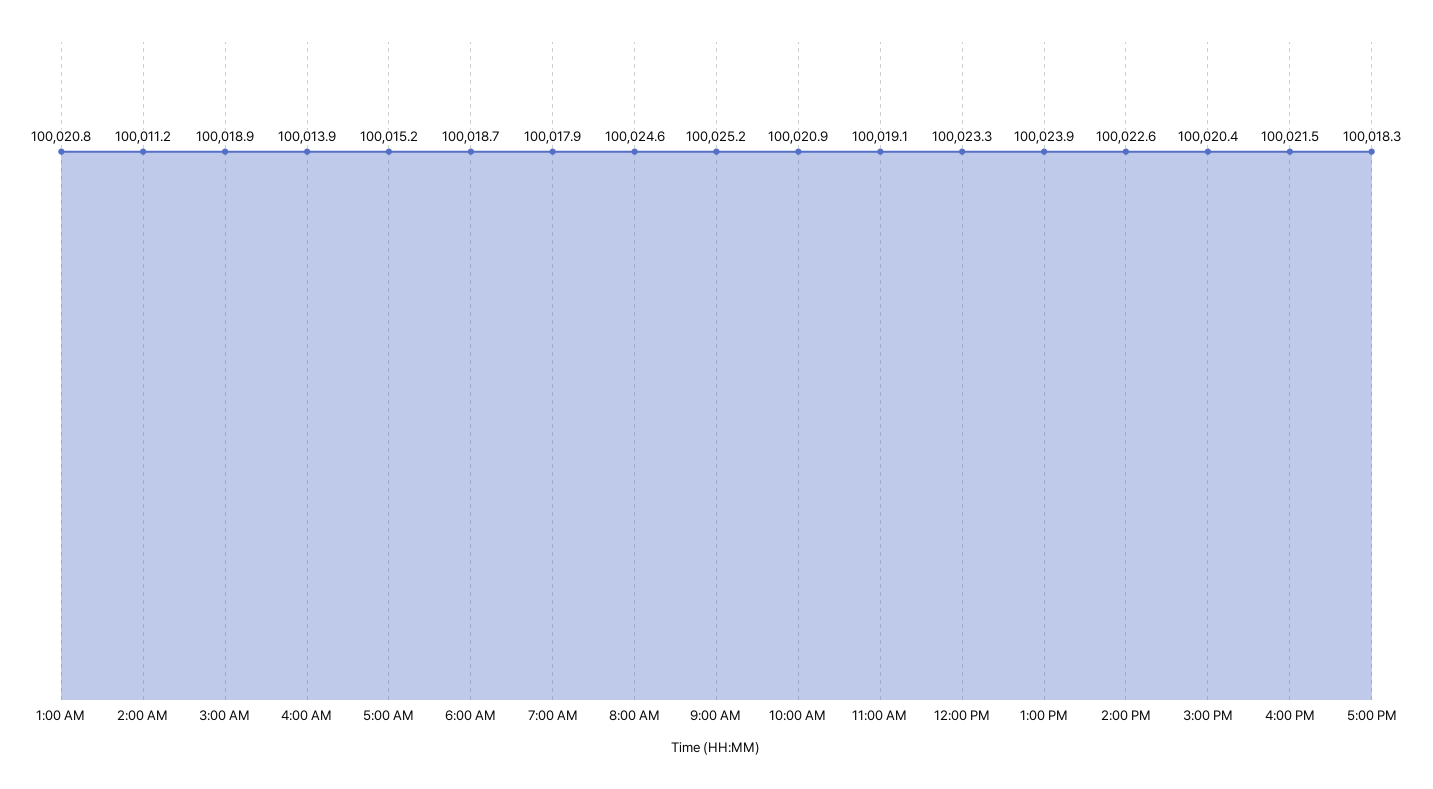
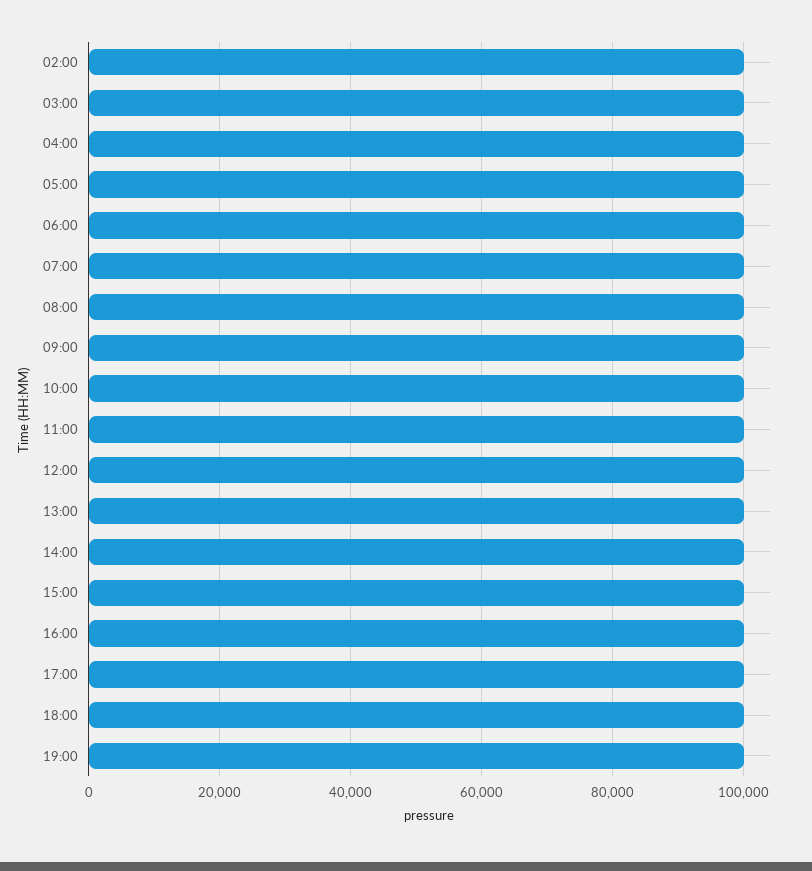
1:00 AM: 100020.8 -> none
18:00: none -> 100000
19:00: none -> 100000

